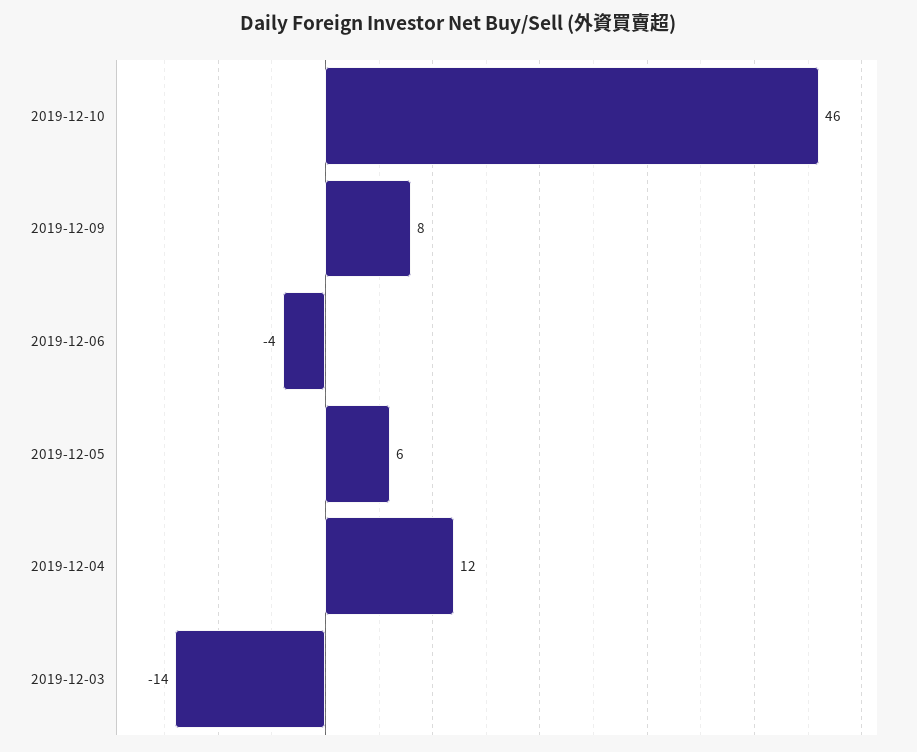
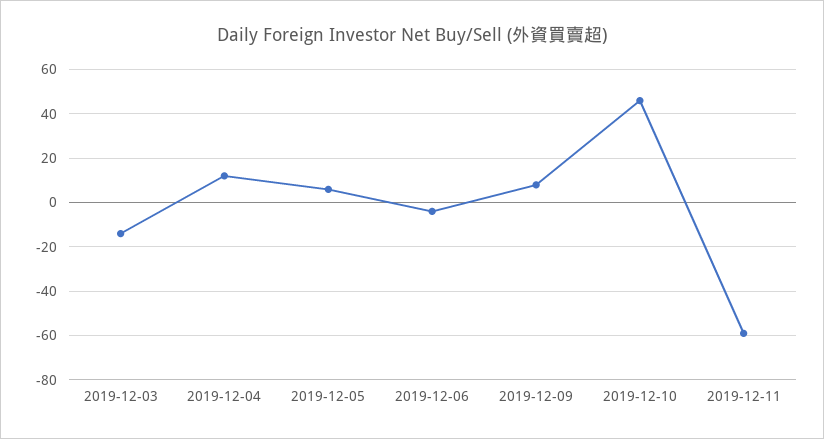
2019-12-11: none -> -60

